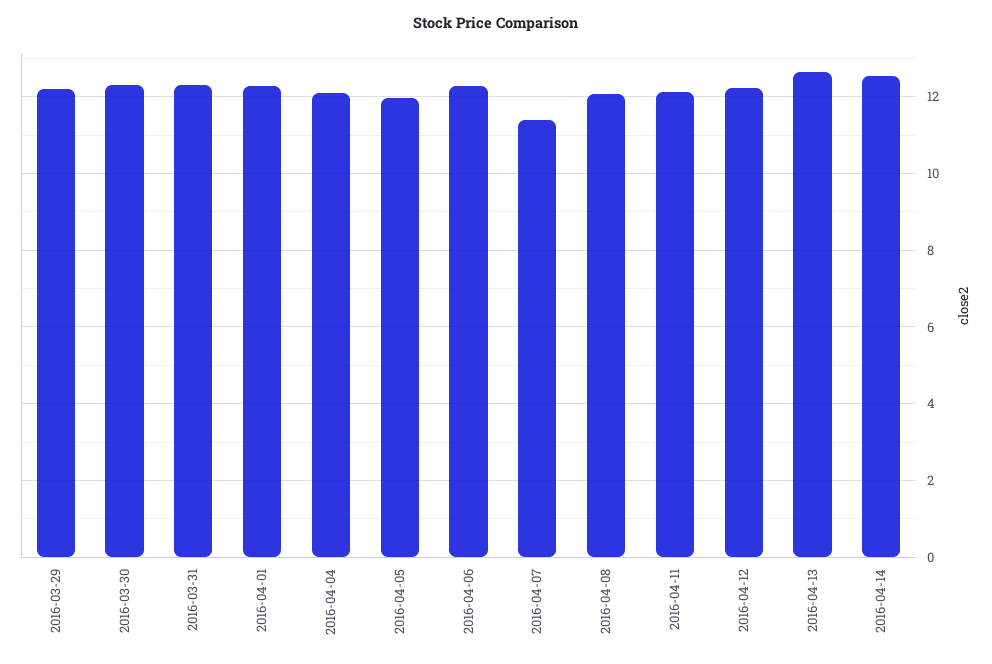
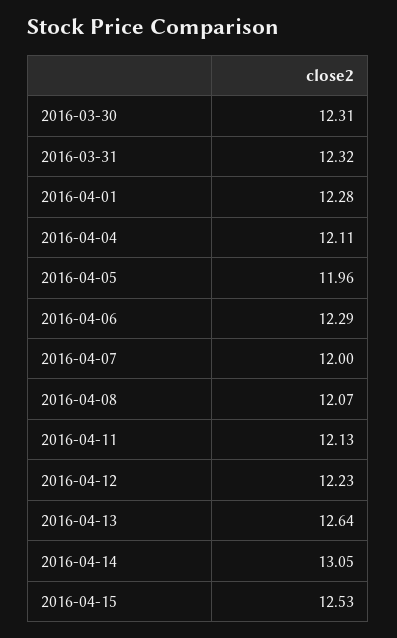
2016-03-29: 12.2 -> none
2016-04-07: 11.4 -> 12
2016-04-14: 12.6 -> 13.05
2016-04-15: none -> 12.53

